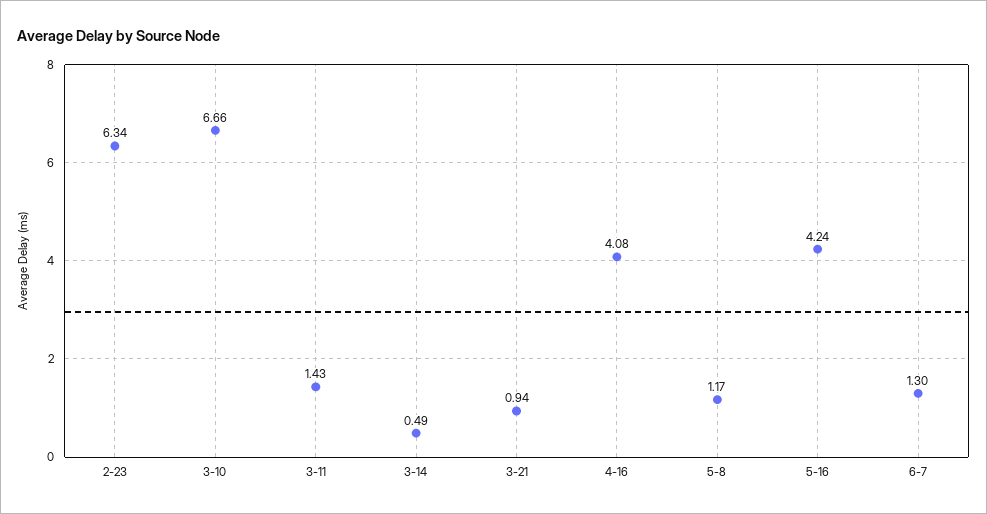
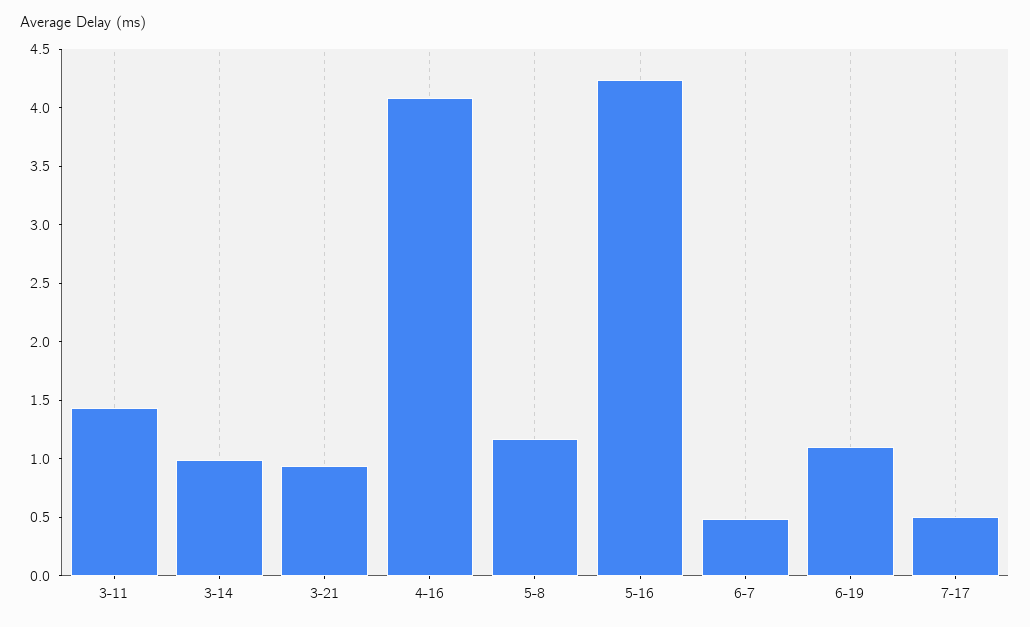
2-23: 6.34 -> none
3-10: 6.66 -> none
3-14: 0.49 -> 1
6-7: 1.3 -> 0.5
6-19: none -> 1.1
7-17: none -> 0.5

